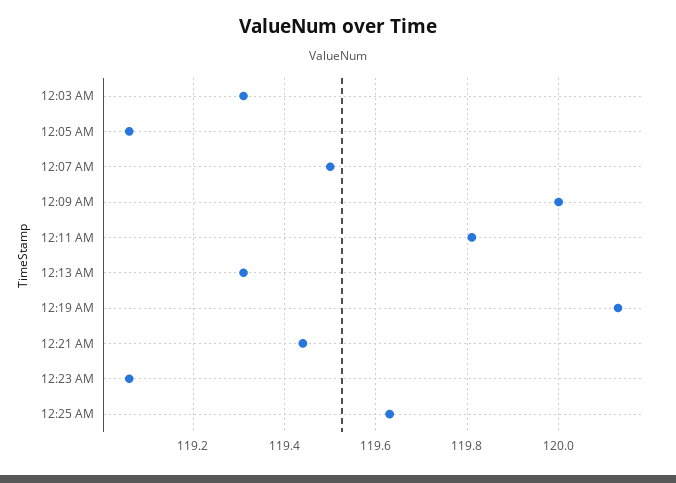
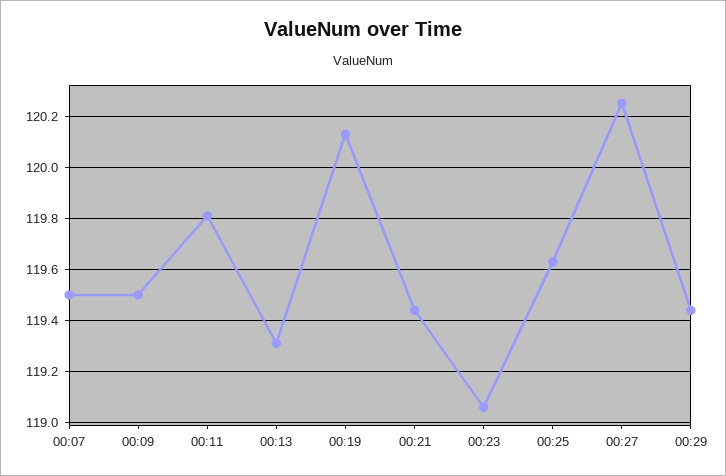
12:03 AM: 119.3 -> none
12:05 AM: 119.05 -> none
12:09 AM: 120 -> 119.5
00:27: none -> 120.25
00:29: none -> 119.45

